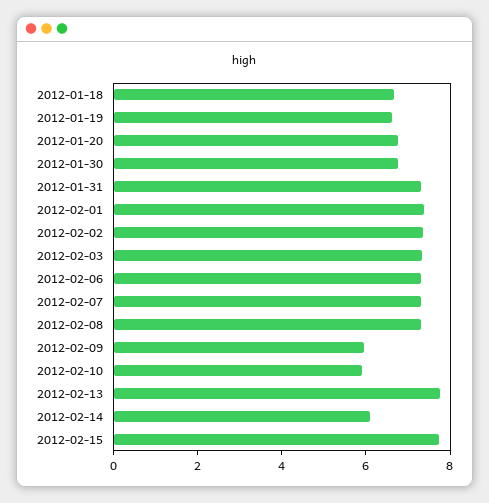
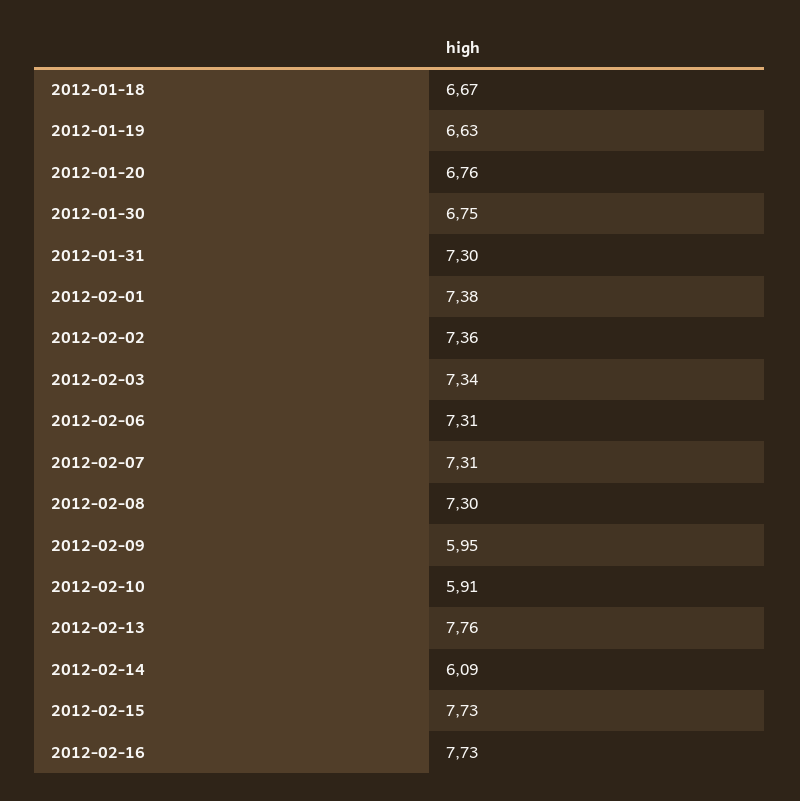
2012-02-16: none -> 7.73

